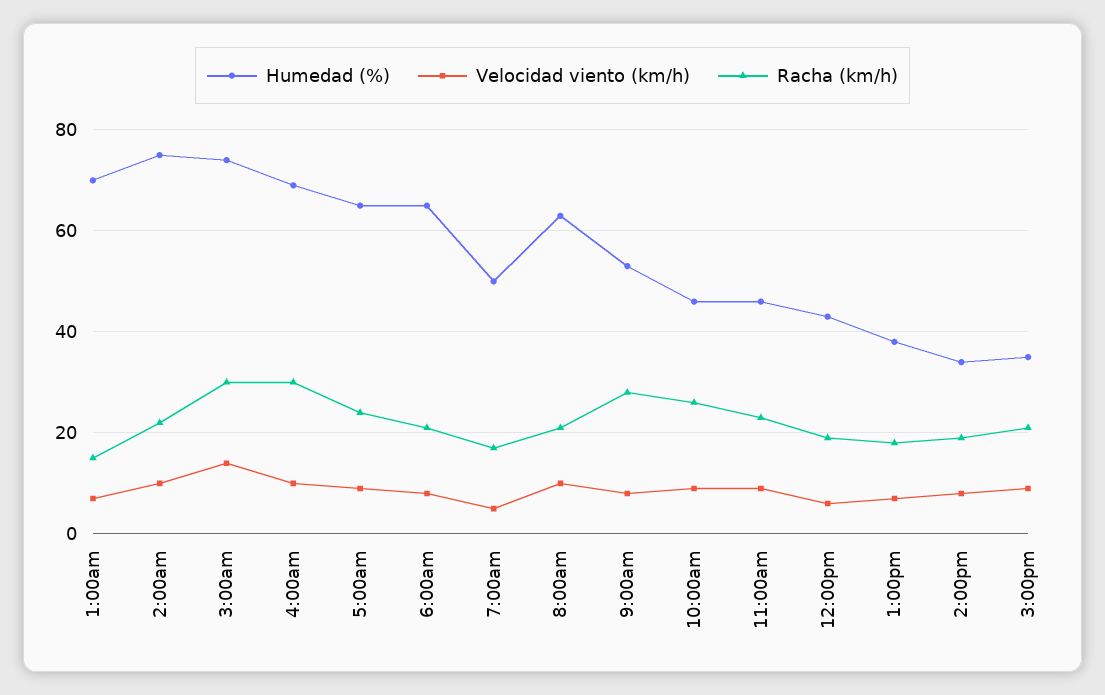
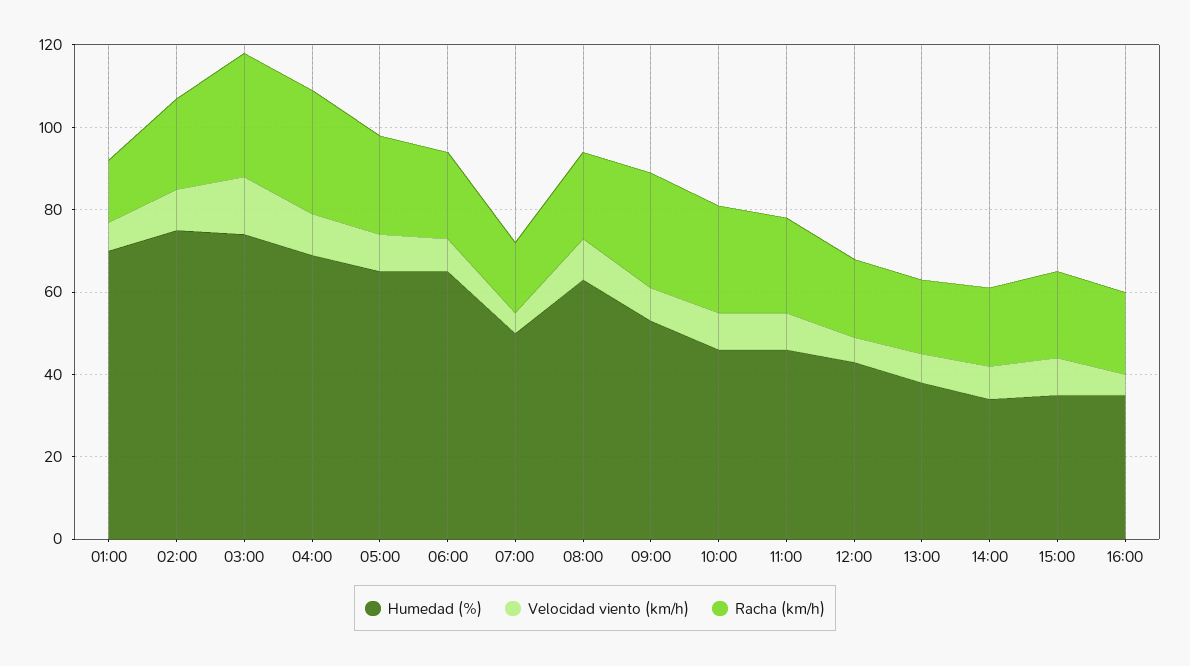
Humedad (%), 16:00: none -> 35
Velocidad viento (km/h), 16:00: none -> 5
Racha (km/h), 16:00: none -> 20

